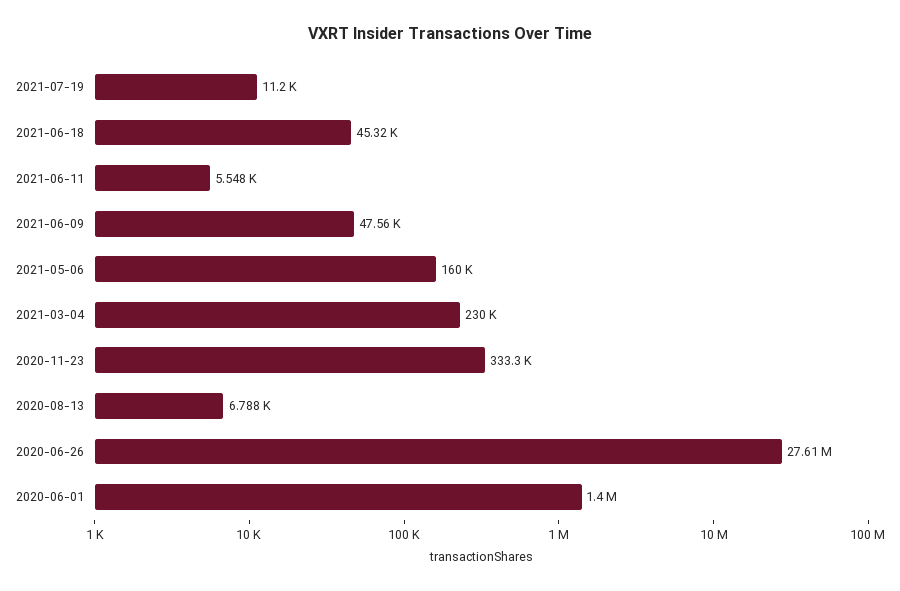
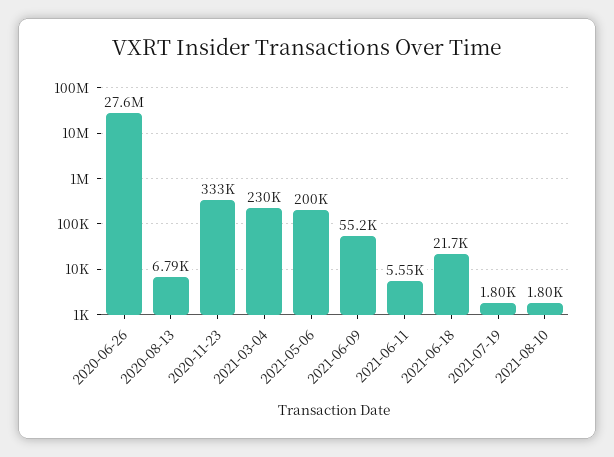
2021-07-19: 11200 -> 1800
2021-06-18: 45320 -> 21700
2021-06-09: 47560 -> 55200
2021-05-06: 160000 -> 200000
2020-06-01: 1400000 -> none
2021-08-10: none -> 1800

